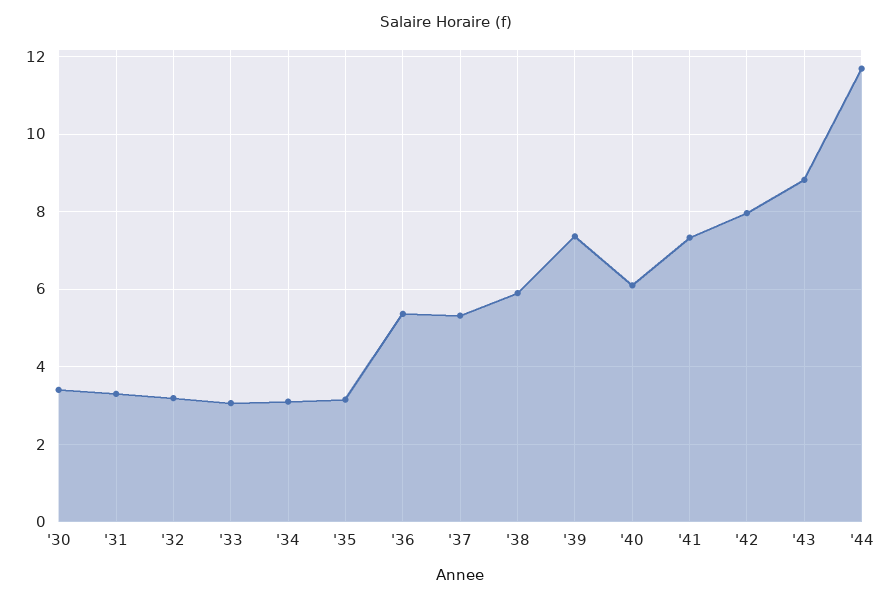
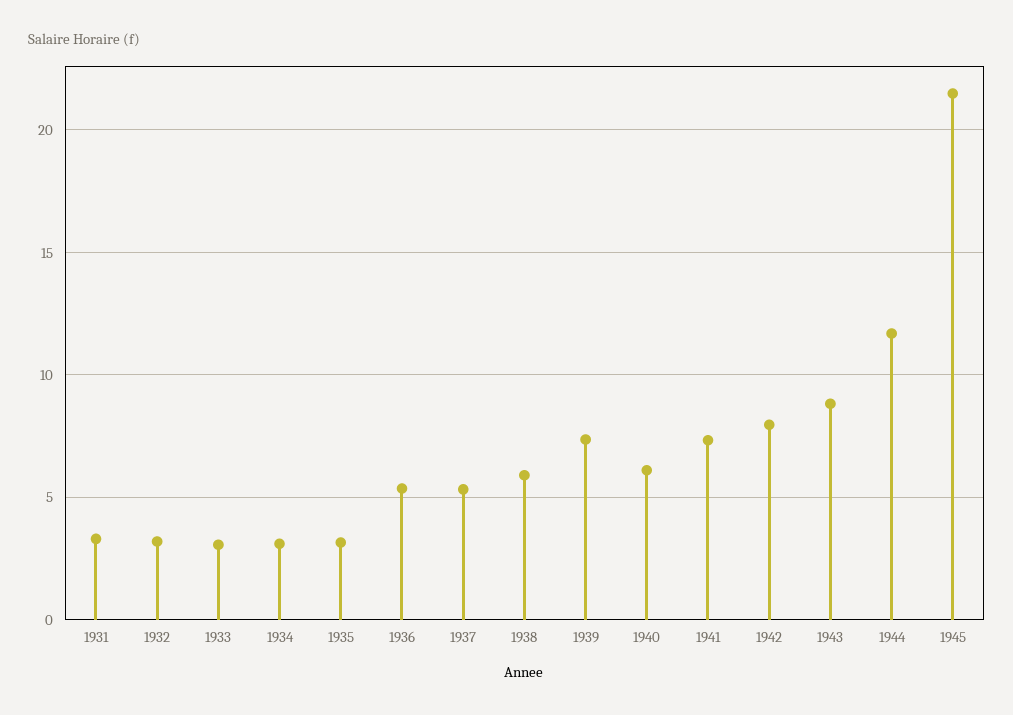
'30: 3.4 -> none
1945: none -> 21.5

